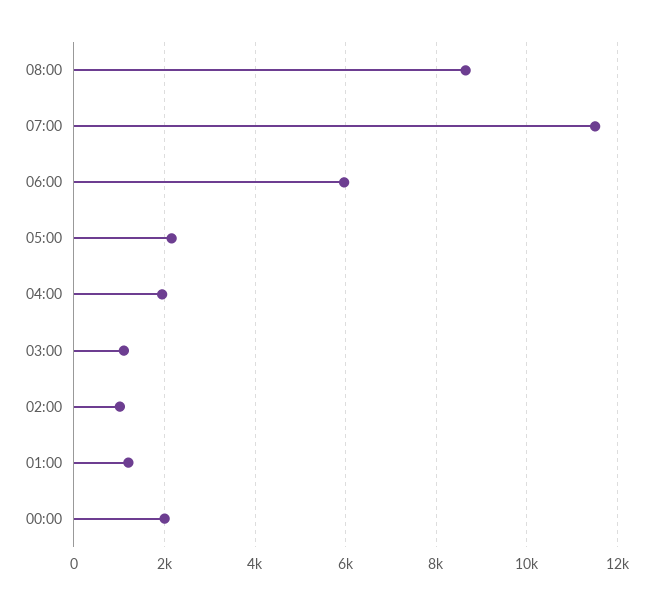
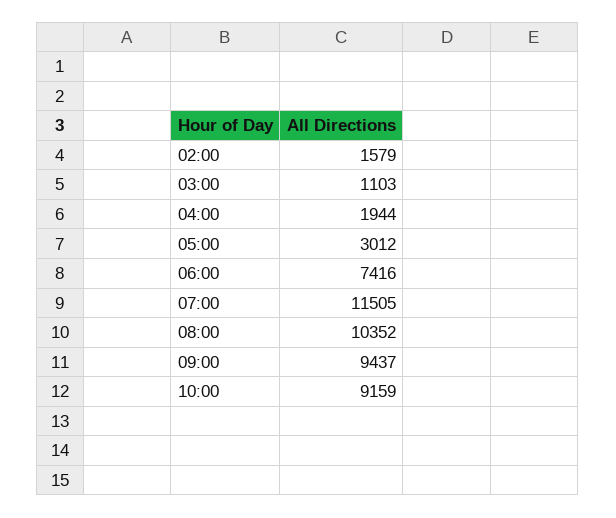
08:00: 8600 -> 10352
06:00: 6000 -> 7416
05:00: 2200 -> 3012
02:00: 1000 -> 1579
01:00: 1200 -> none
00:00: 2000 -> none
09:00: none -> 9437
10:00: none -> 9159

